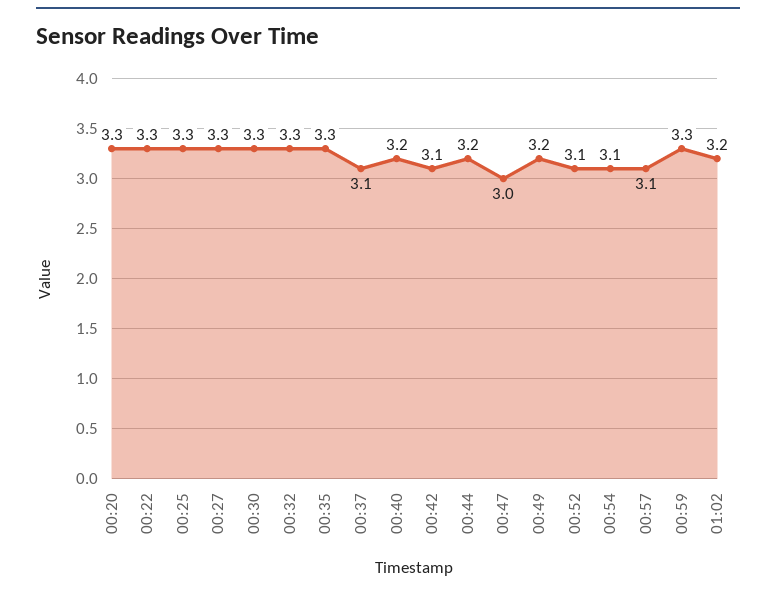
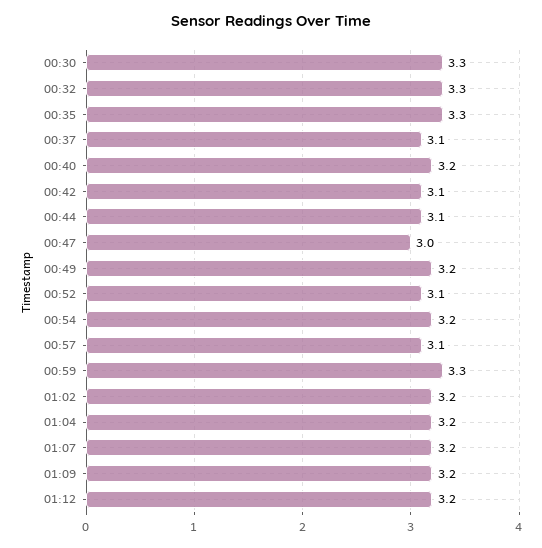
00:20: 3.3 -> none
00:22: 3.3 -> none
00:25: 3.3 -> none
00:27: 3.3 -> none
00:44: 3.2 -> 3.1
00:54: 3.1 -> 3.2
01:04: none -> 3.2
01:07: none -> 3.2
01:09: none -> 3.2
01:12: none -> 3.2

